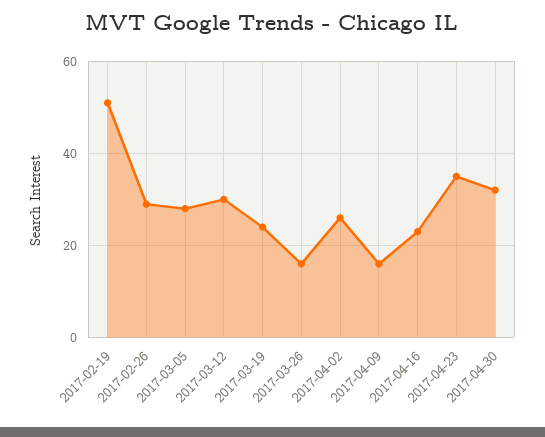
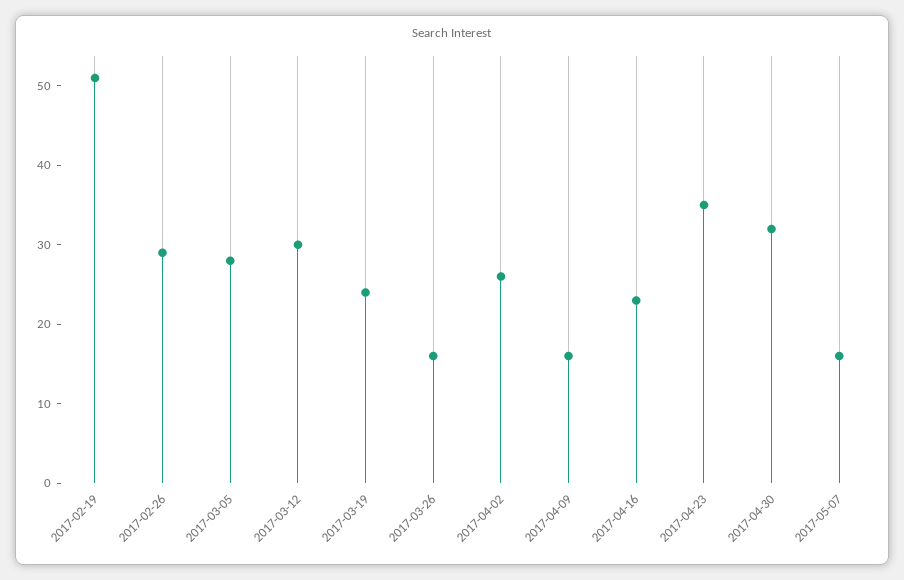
2017-05-07: none -> 15

